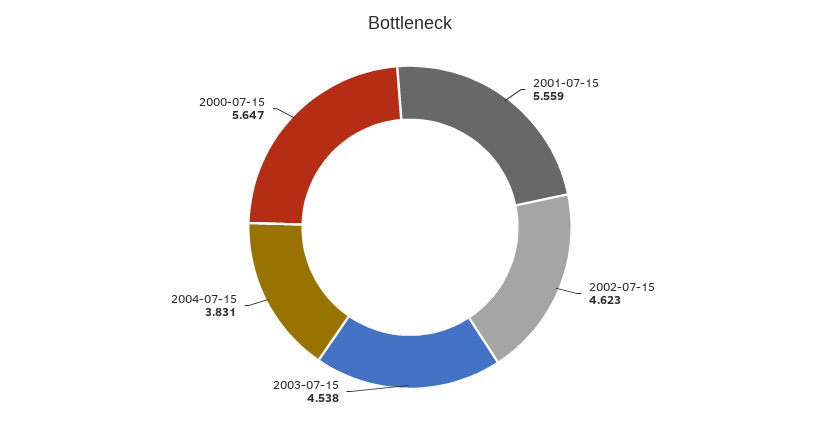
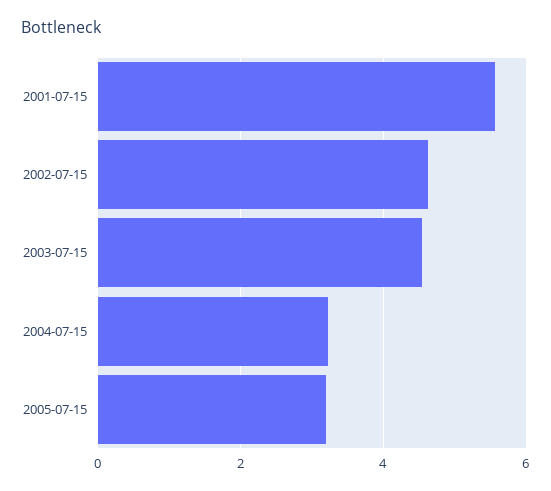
2004-07-15: 3.831 -> 3.2
2000-07-15: 5.647 -> none
2005-07-15: none -> 3.2

